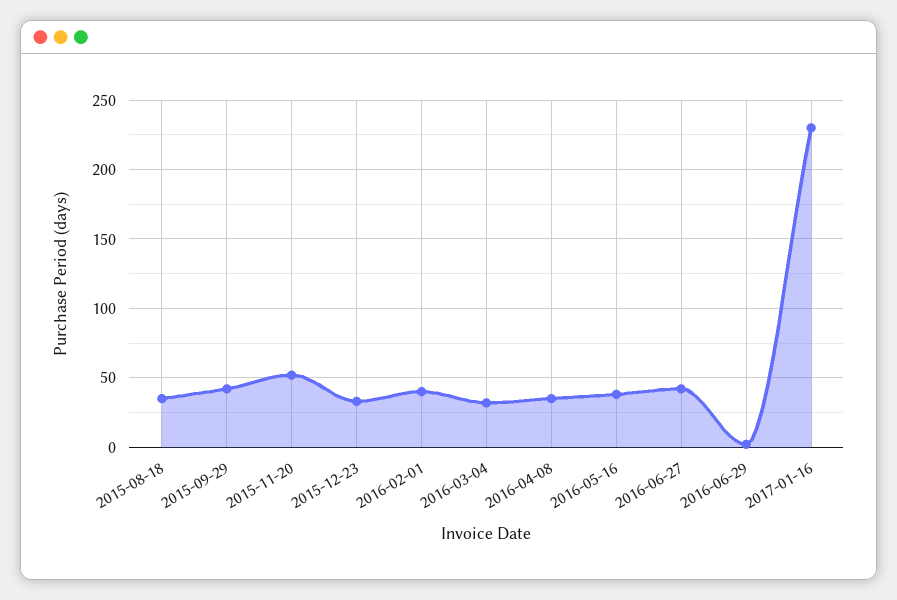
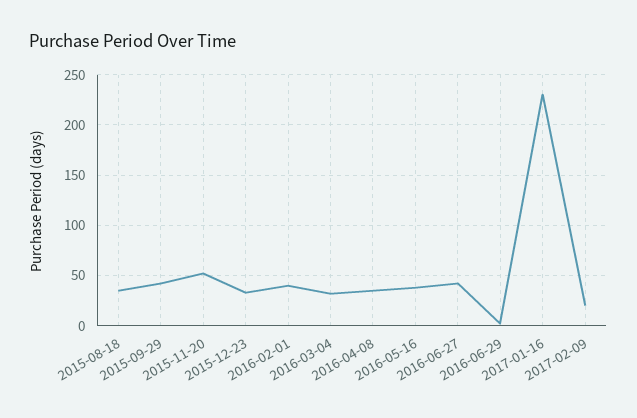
2017-02-09: none -> 20

